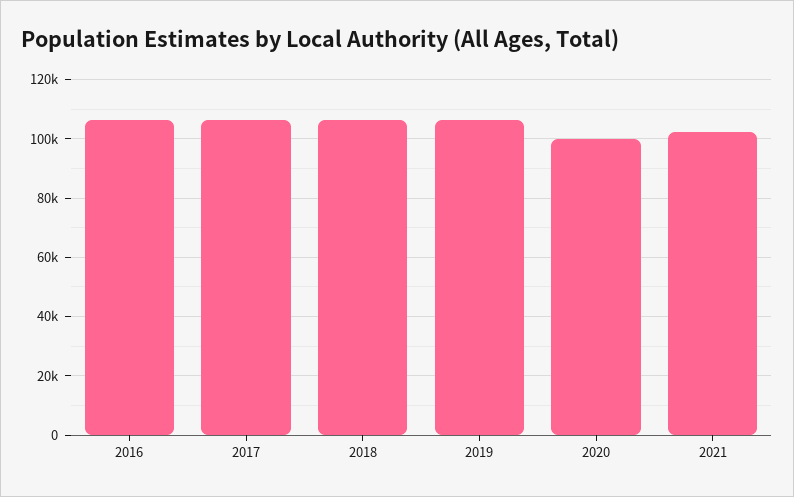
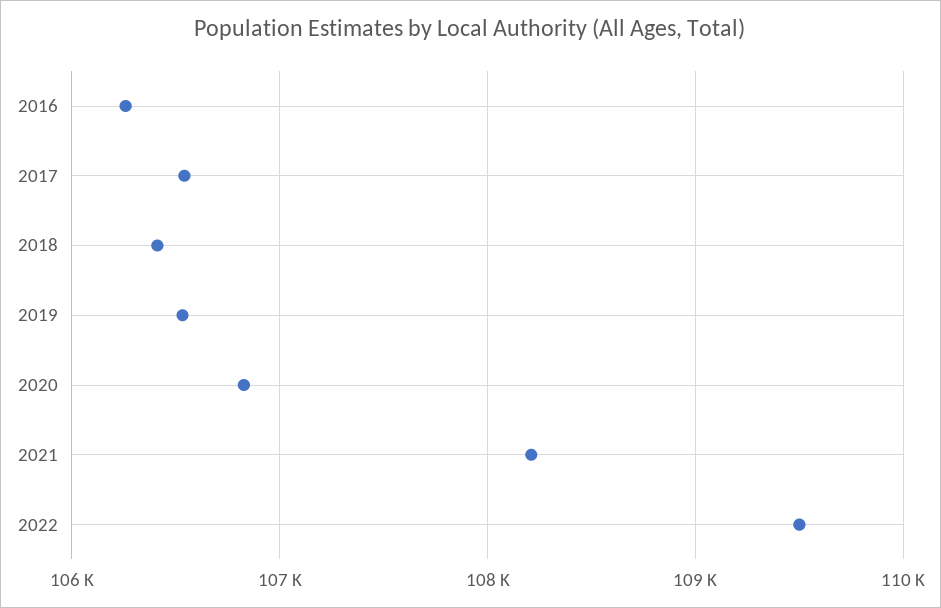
2020: 100000 -> 106800
2021: 102500 -> 108200
2022: none -> 109500

